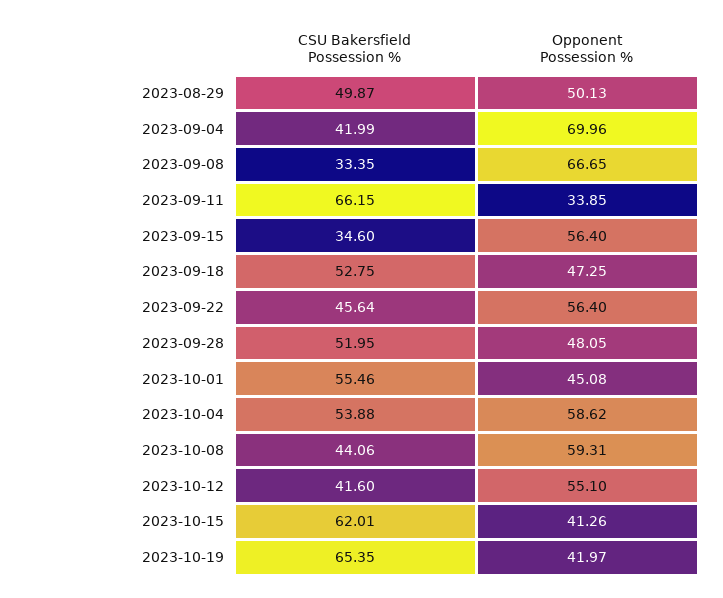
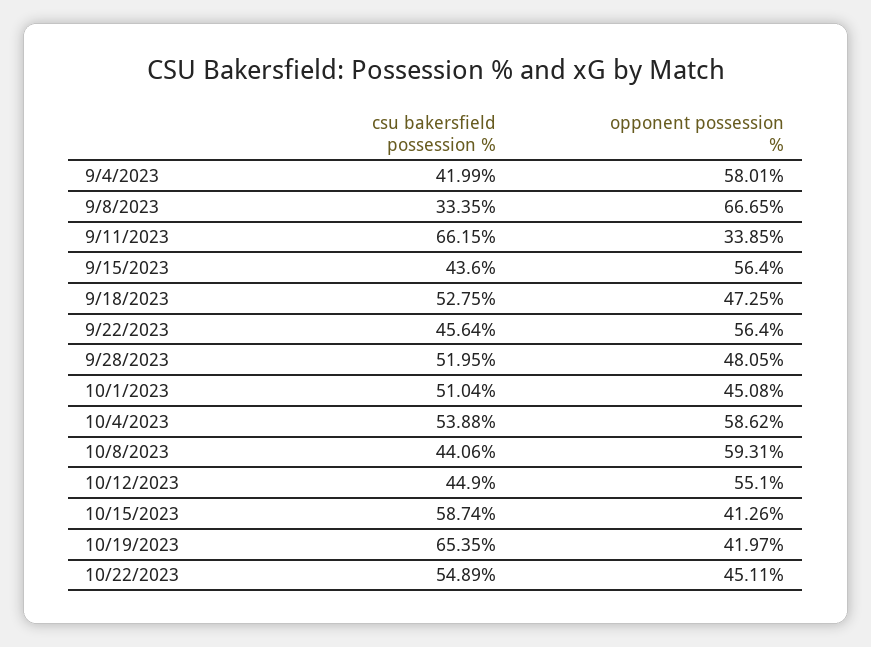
CSU Bakersfield Possession %, 2023-08-29: 49.87 -> none
Opponent Possession %, 2023-08-29: 50.13 -> none
Opponent Possession %, 2023-09-04: 69.96 -> 58.01
CSU Bakersfield Possession %, 2023-09-15: 34.6 -> 43.6
CSU Bakersfield Possession %, 2023-10-01: 55.46 -> 51.04
CSU Bakersfield Possession %, 2023-10-12: 41.6 -> 44.9
CSU Bakersfield Possession %, 2023-10-15: 62.01 -> 58.74
CSU Bakersfield Possession %, 10/22/2023: none -> 54.89
Opponent Possession %, 10/22/2023: none -> 45.11

